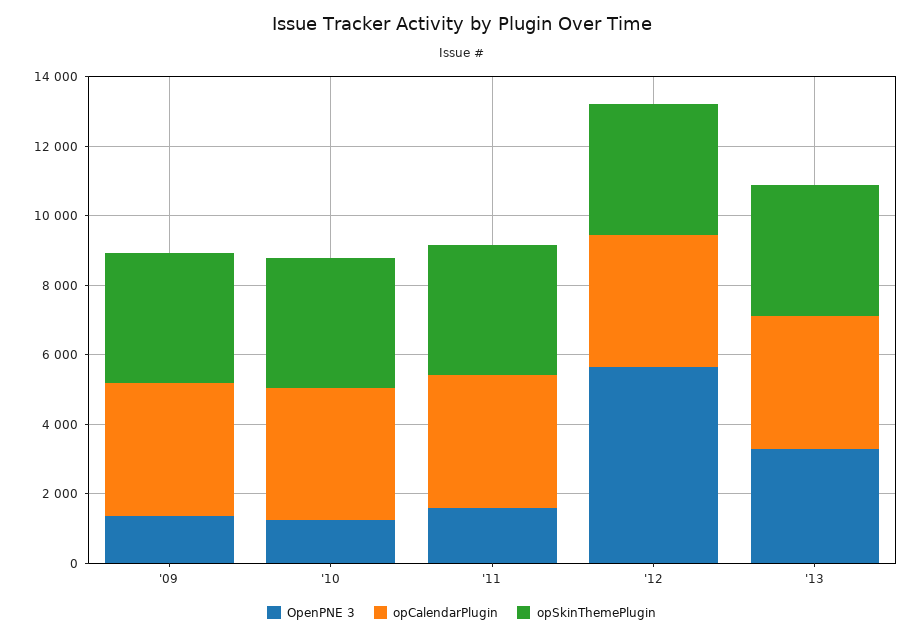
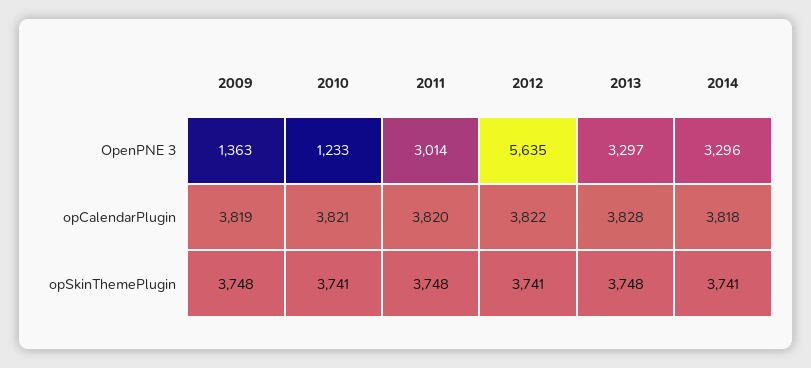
OpenPNE 3, '11: 1500 -> 3014
OpenPNE 3, 2014: none -> 3296
opCalendarPlugin, 2014: none -> 3818
opSkinThemePlugin, 2014: none -> 3741

